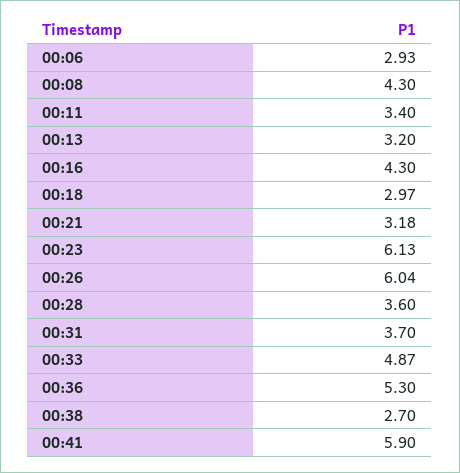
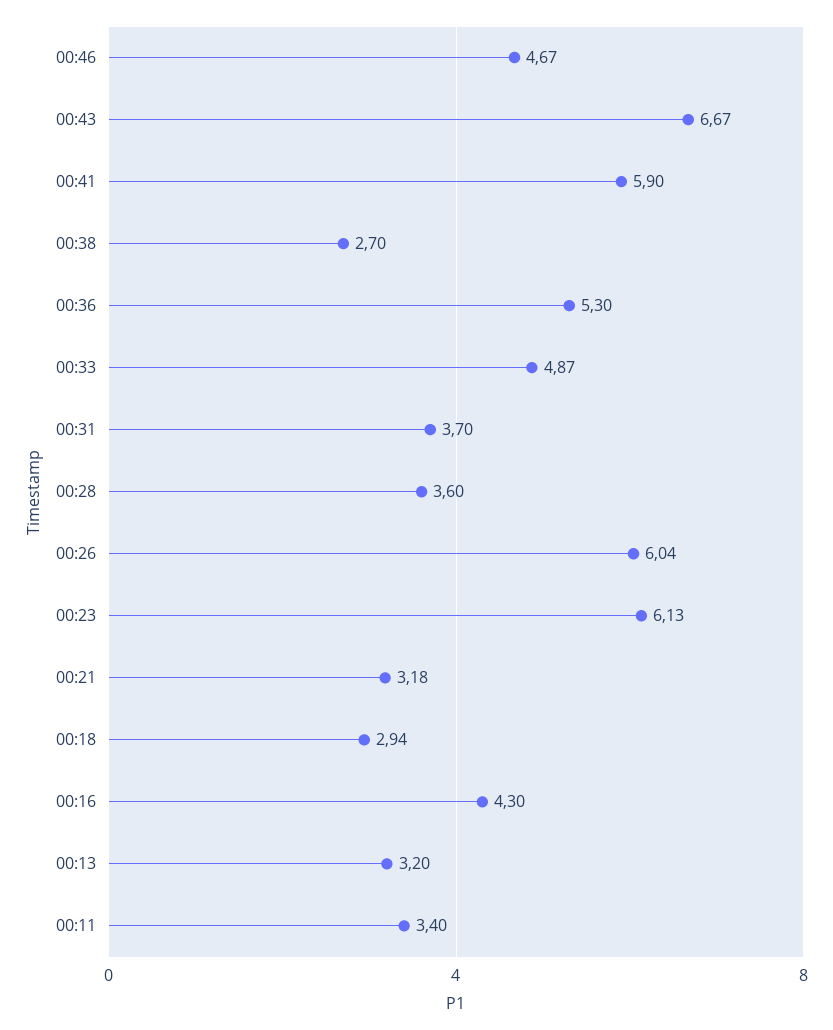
00:06: 2.93 -> none
00:08: 4.3 -> none
00:18: 2.97 -> 2.94
00:46: none -> 4.67
00:43: none -> 6.67

